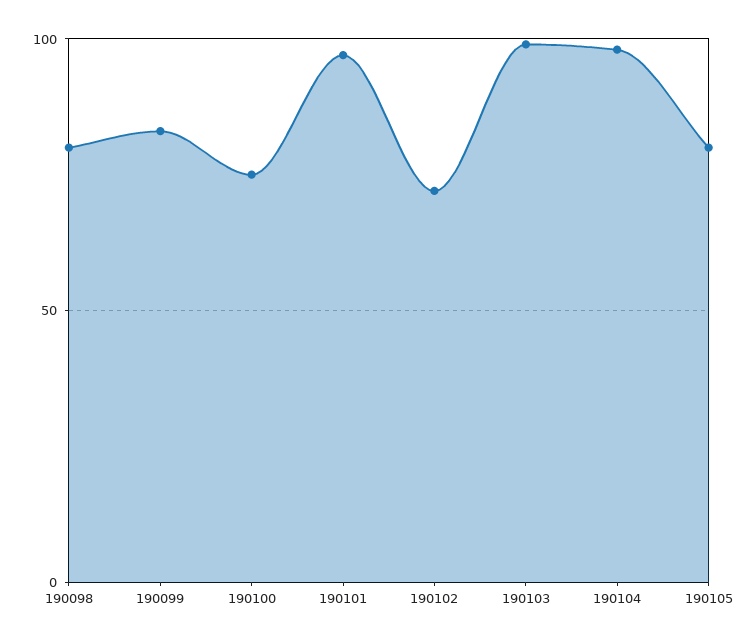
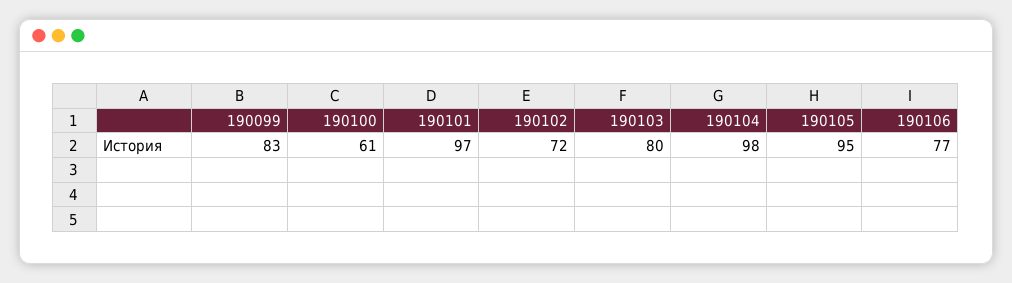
190098: 80 -> none
190100: 75 -> 61
190103: 100 -> 80
190105: 80 -> 95
190106: none -> 77

